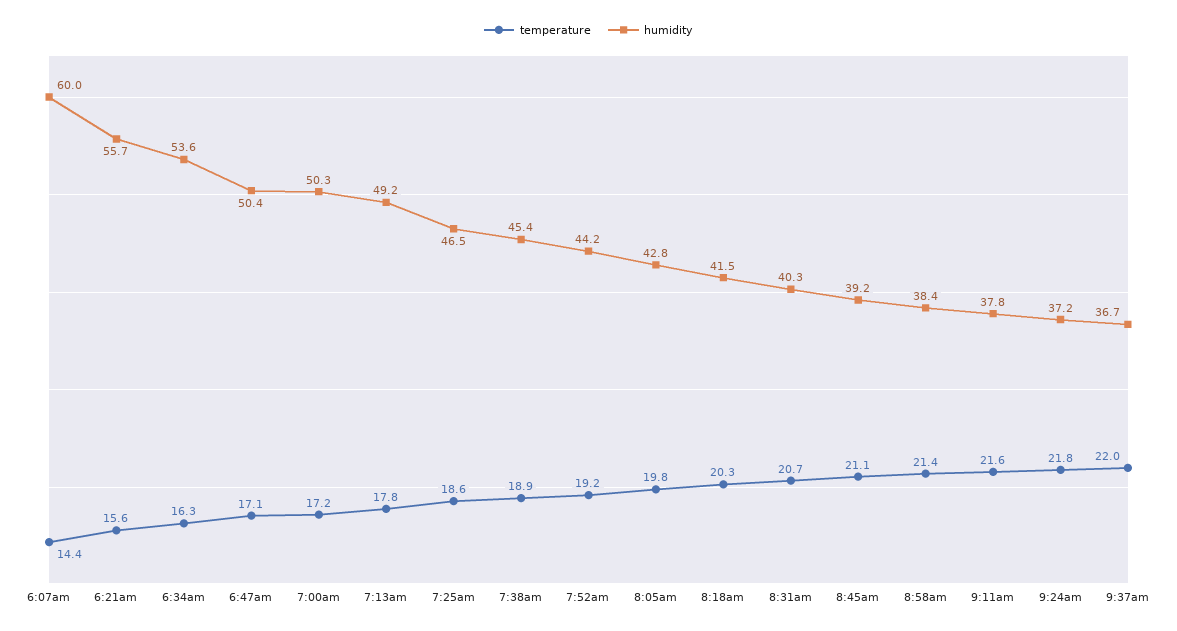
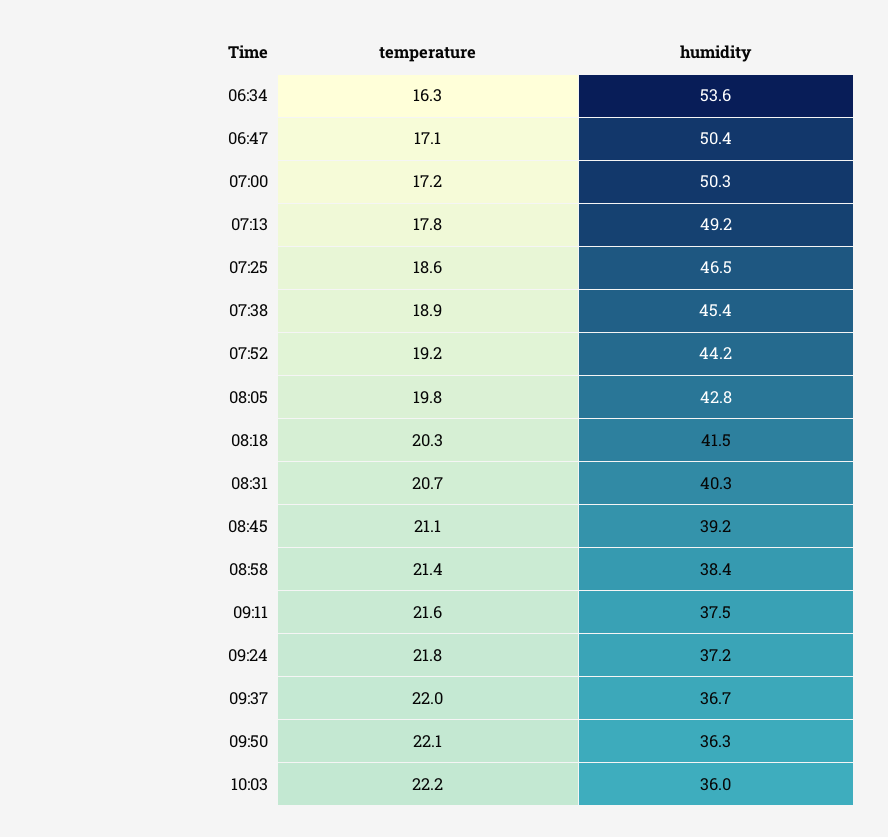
temperature, 6:07am: 14.4 -> none
humidity, 6:07am: 60 -> none
temperature, 6:21am: 15.6 -> none
humidity, 6:21am: 55.7 -> none
humidity, 9:11am: 37.8 -> 37.5
temperature, 09:50: none -> 22.1
humidity, 09:50: none -> 36.3
temperature, 10:03: none -> 22.2
humidity, 10:03: none -> 36

